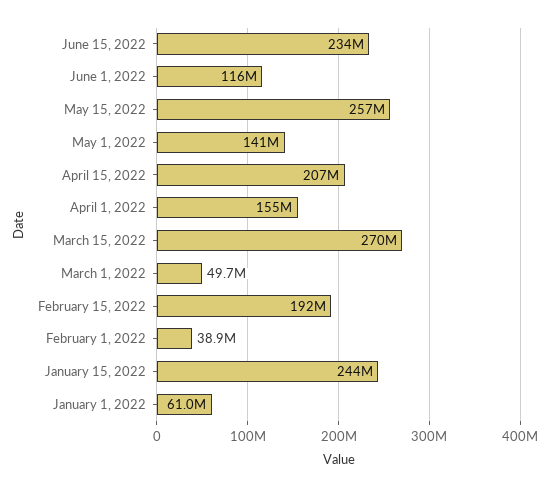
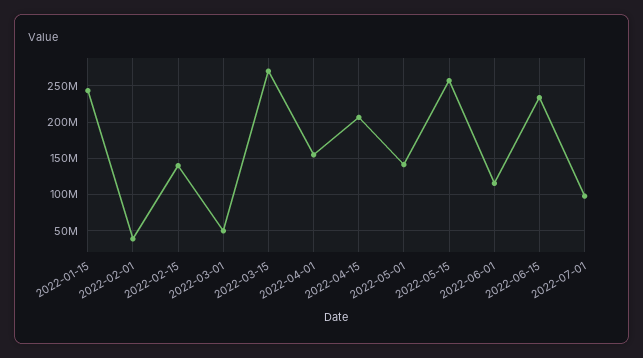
February 15, 2022: 192000000 -> 140000000
January 1, 2022: 61000000 -> none
2022-07-01: none -> 100000000

